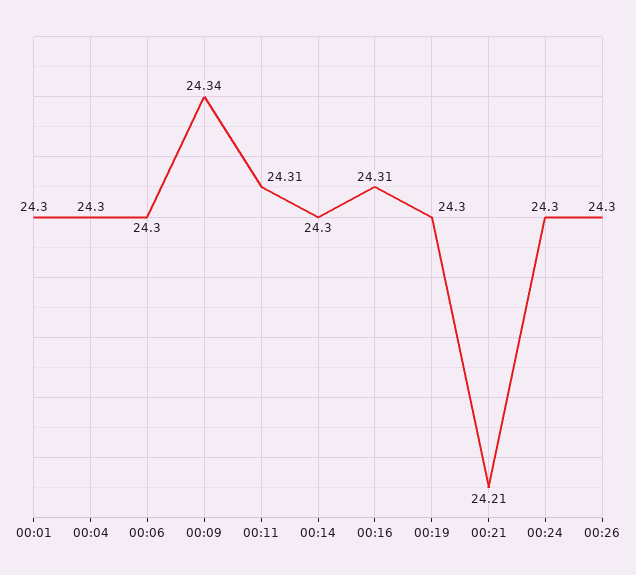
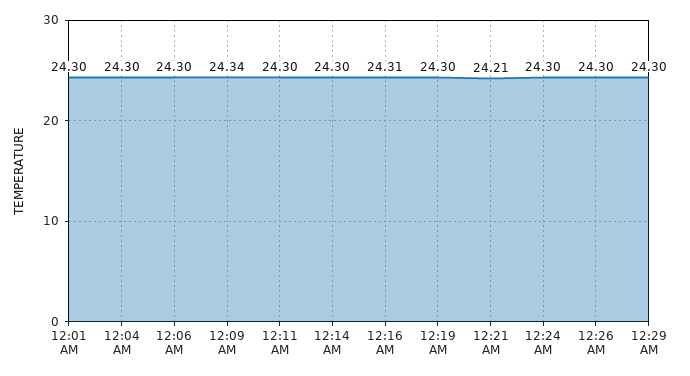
00:11: 24.31 -> 24.3
12:29 AM: none -> 24.3

